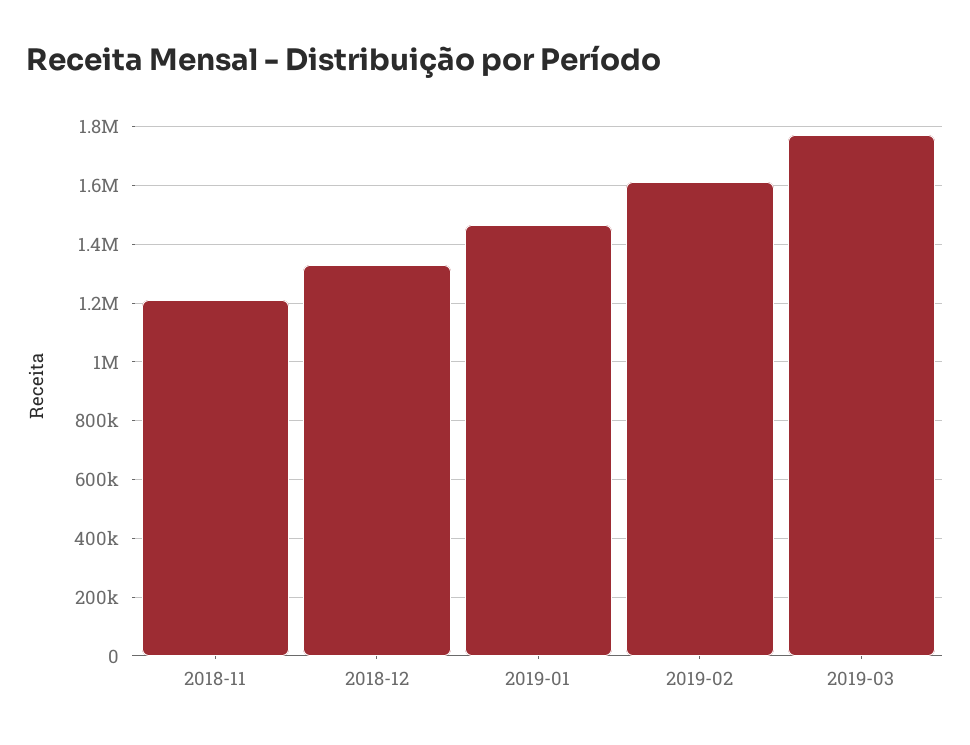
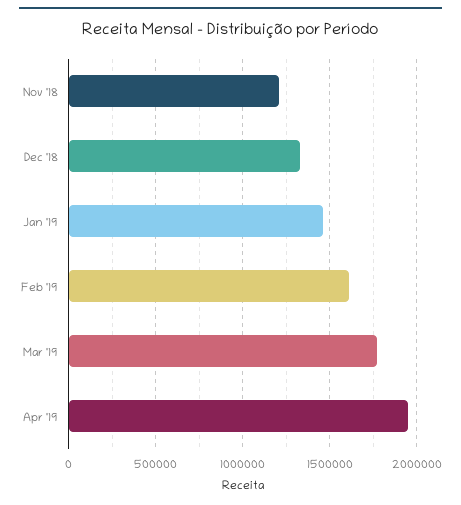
Apr '19: none -> 1950000

